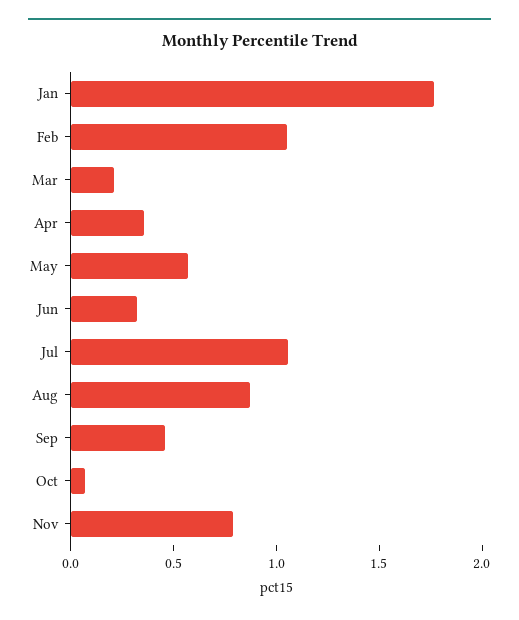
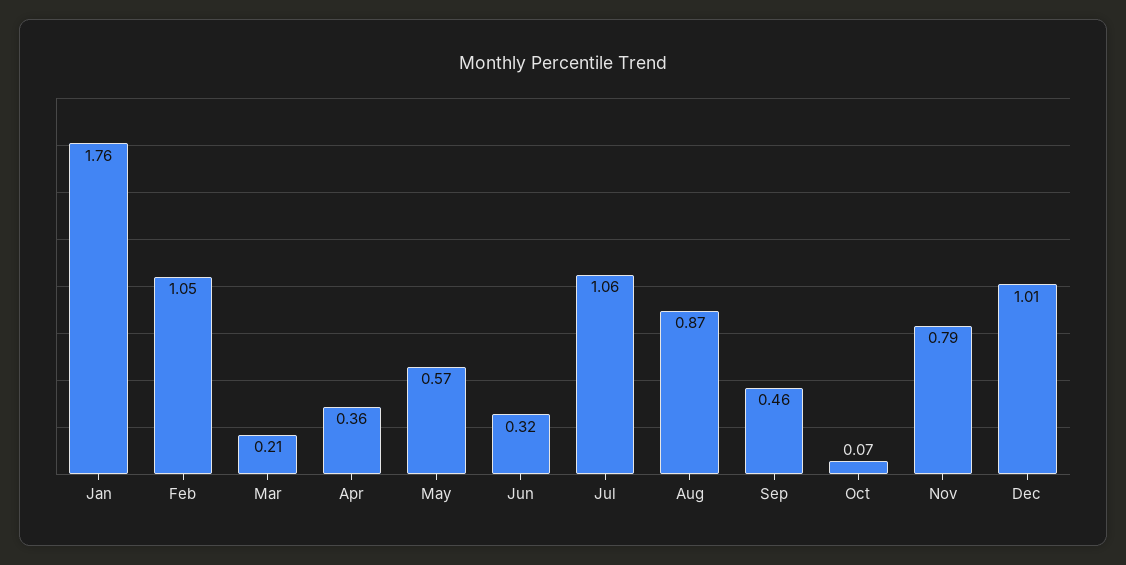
Dec: none -> 1.01

